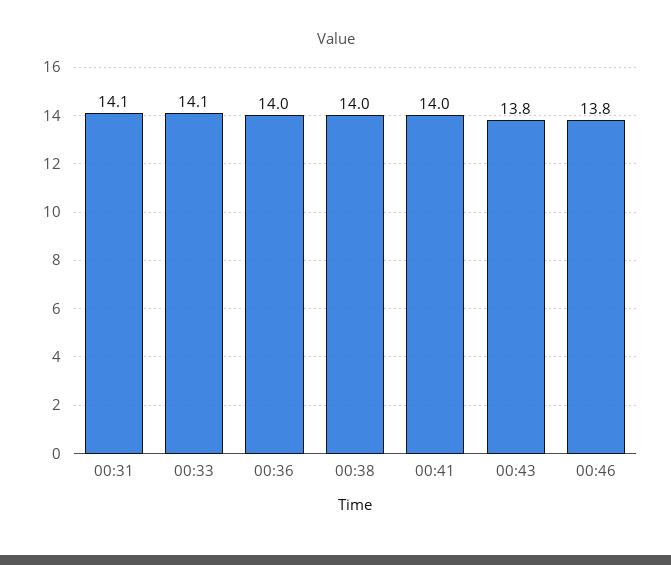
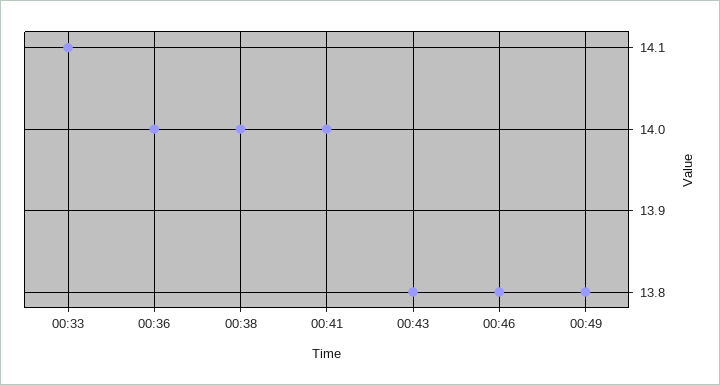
00:31: 14.1 -> none
00:49: none -> 13.8

